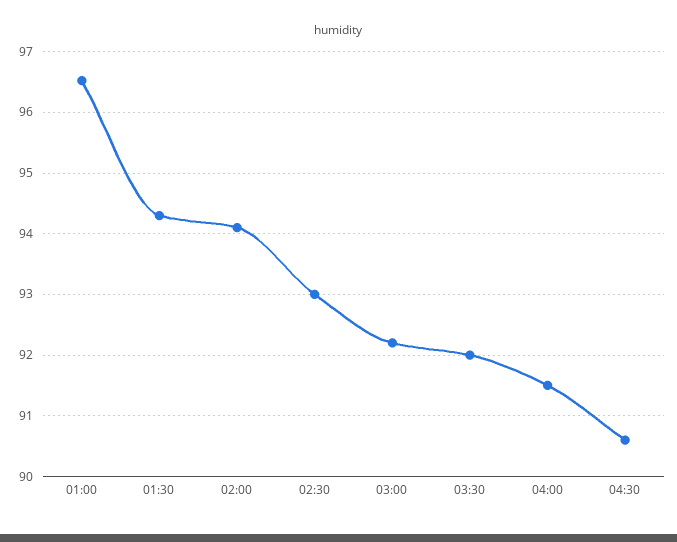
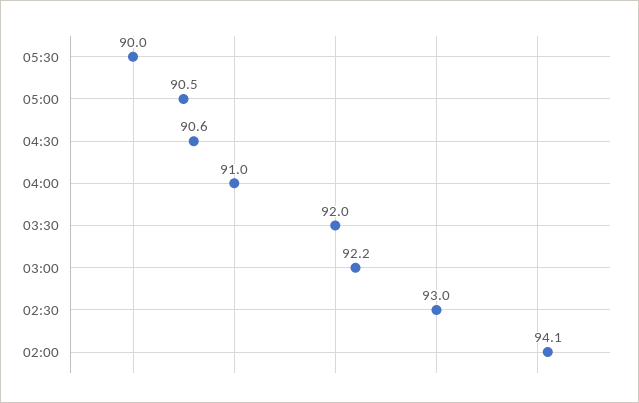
01:00: 96.5 -> none
01:30: 94.3 -> none
04:00: 91.5 -> 91
05:30: none -> 90
05:00: none -> 90.5

